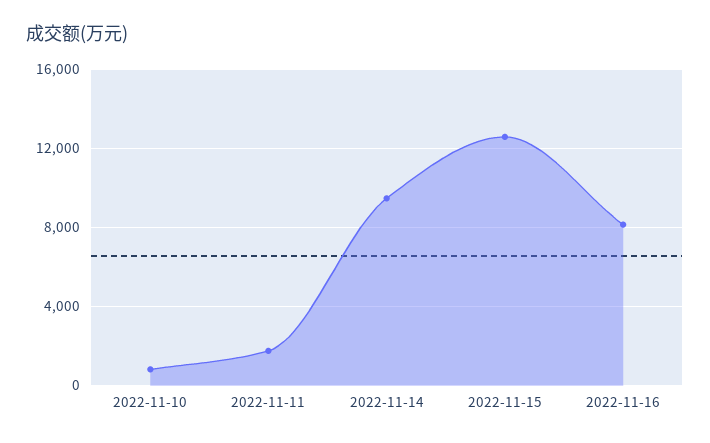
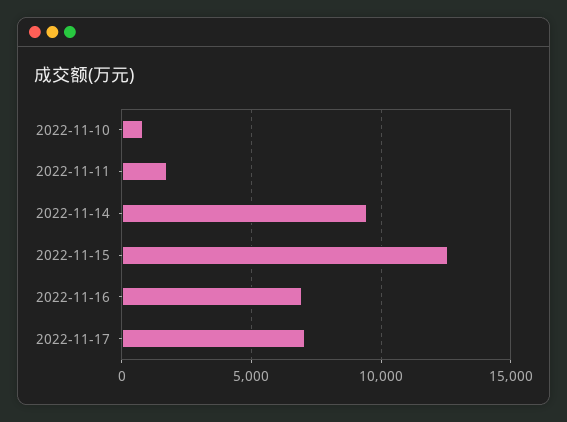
2022-11-16: 8000 -> 7000
2022-11-17: none -> 7000

